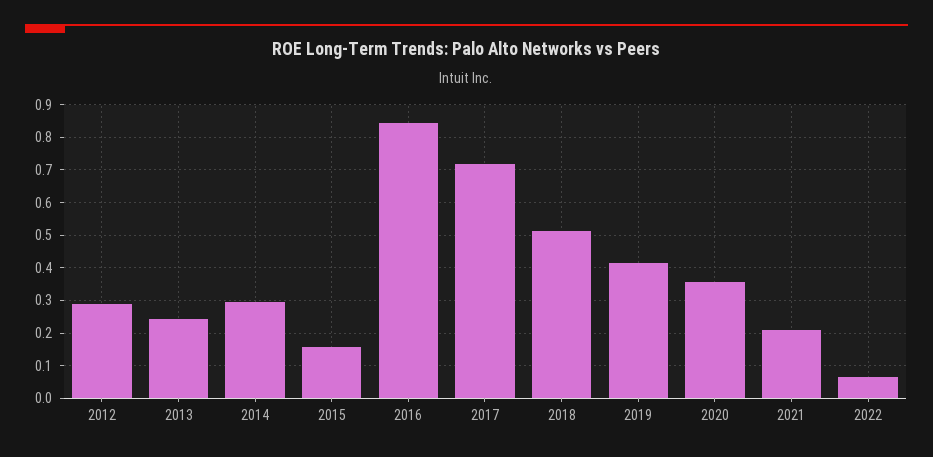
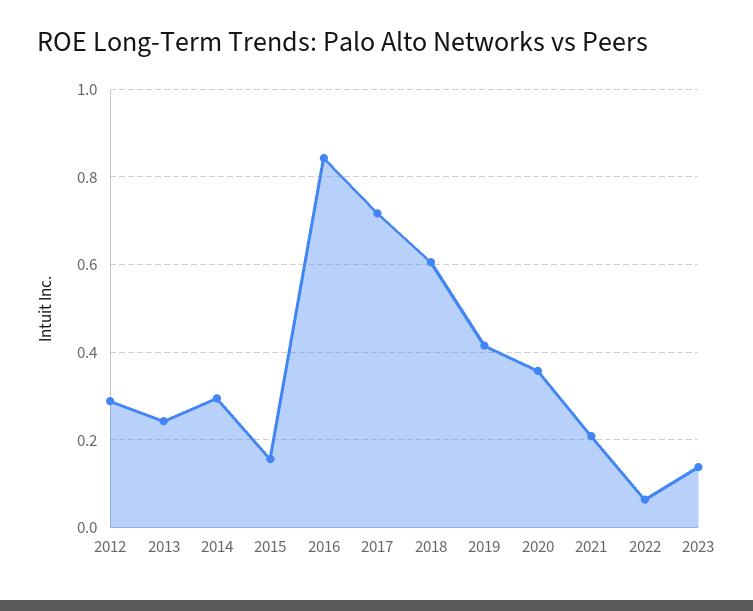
2018: 0.52 -> 0.6
2023: none -> 0.14

